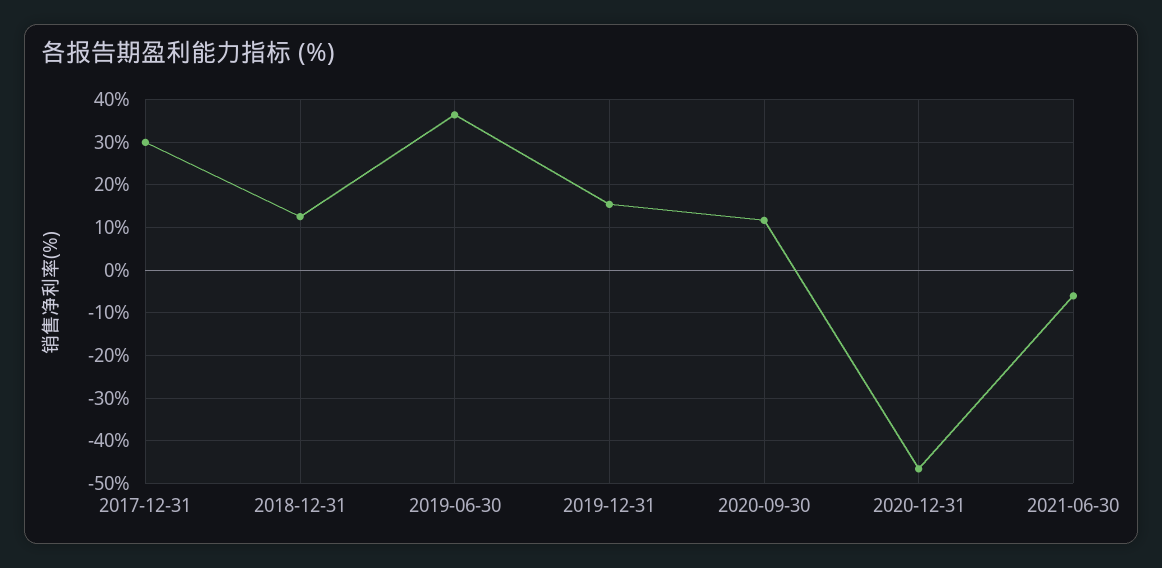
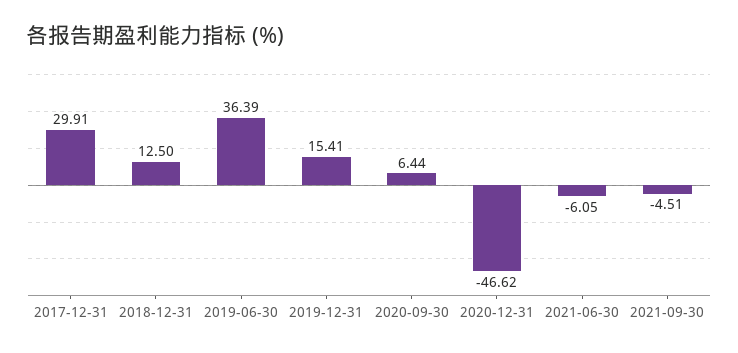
2020-09-30: 12 -> 6.44
2021-09-30: none -> -4.51

